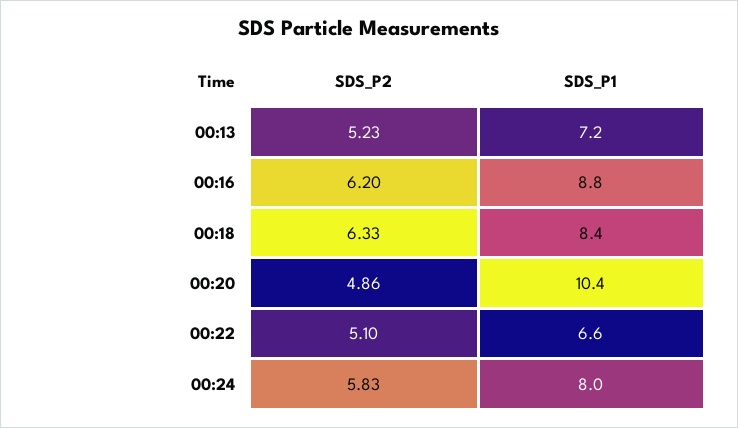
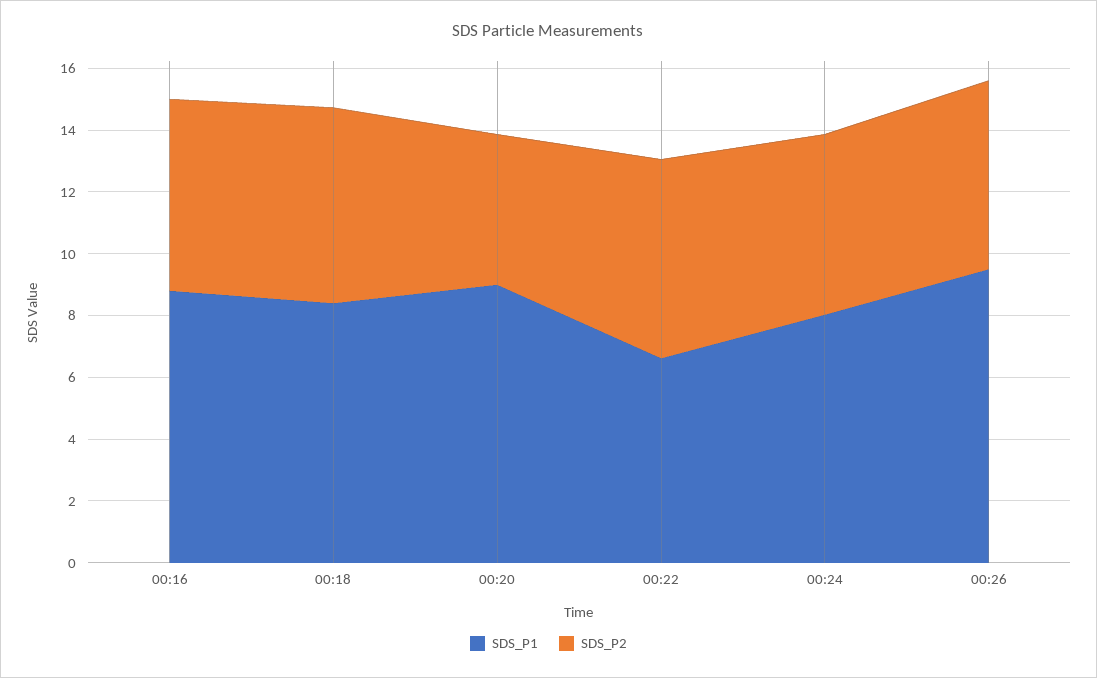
SDS_P2, 00:13: 5.23 -> none
SDS_P1, 00:13: 7.2 -> none
SDS_P1, 00:20: 10.4 -> 9
SDS_P2, 00:22: 5.1 -> 6.5
SDS_P1, 00:26: none -> 9.5
SDS_P2, 00:26: none -> 6

